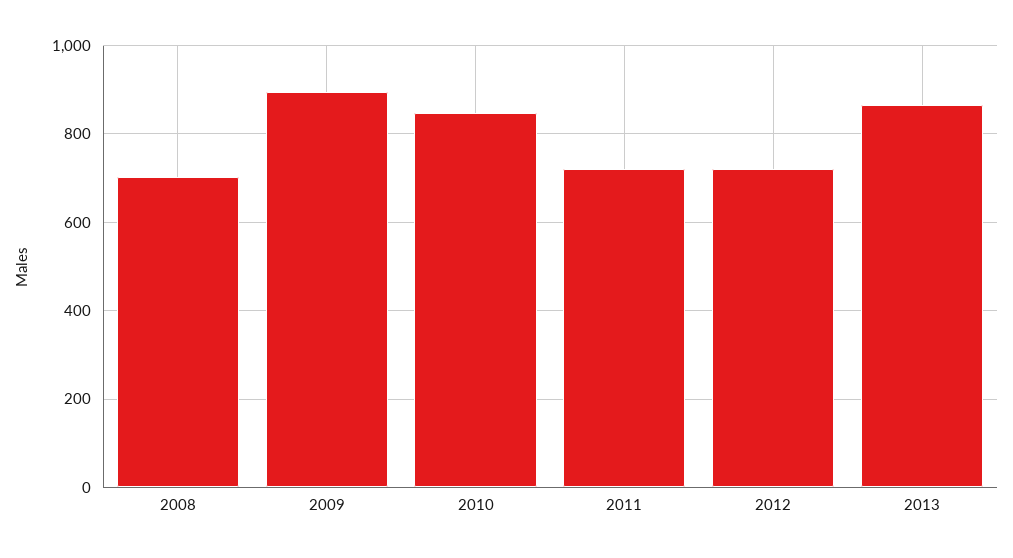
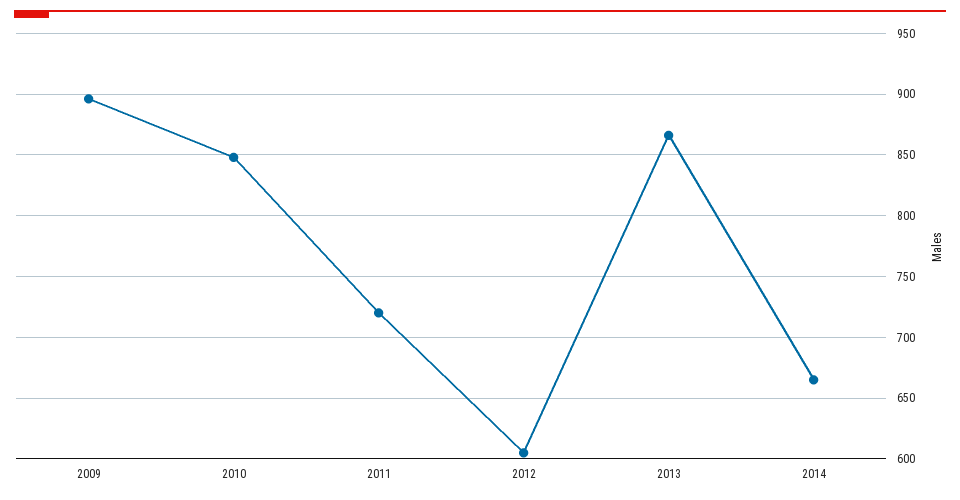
2008: 700 -> none
2012: 720 -> 605
2014: none -> 665

